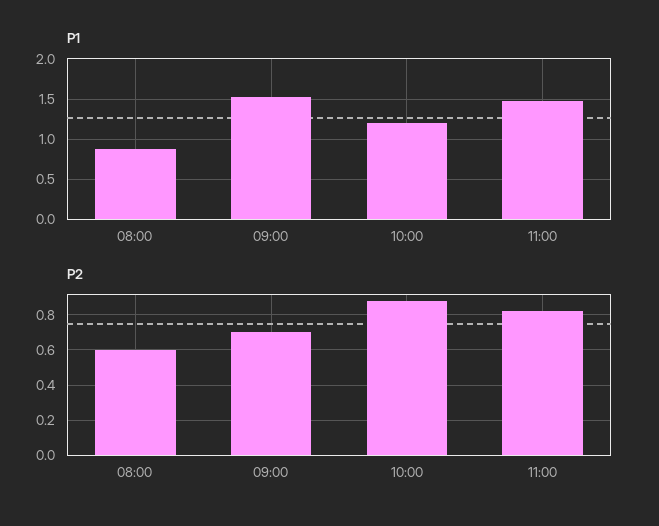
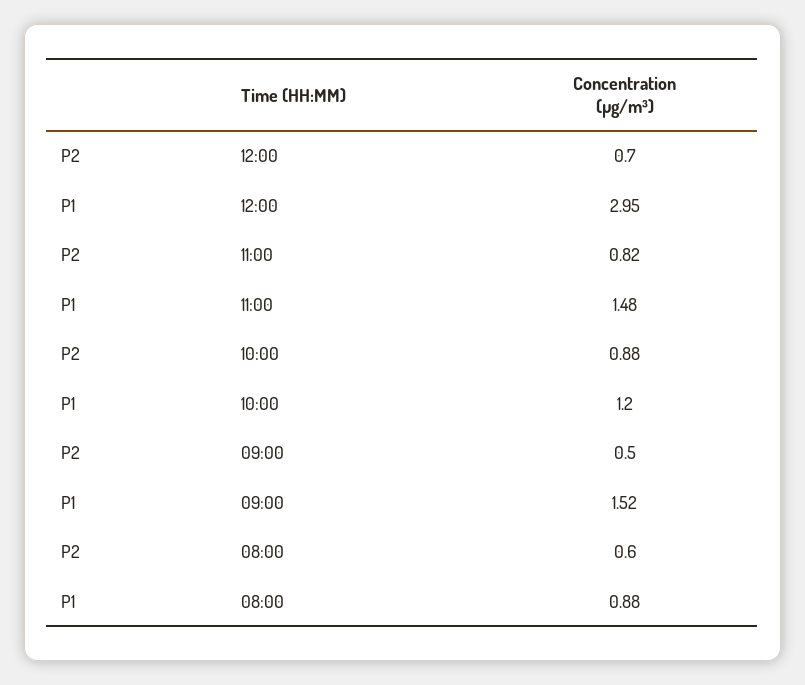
P2, 09:00: 0.7 -> 0.5
P2, 12:00: none -> 0.7
P1, 12:00: none -> 2.95

